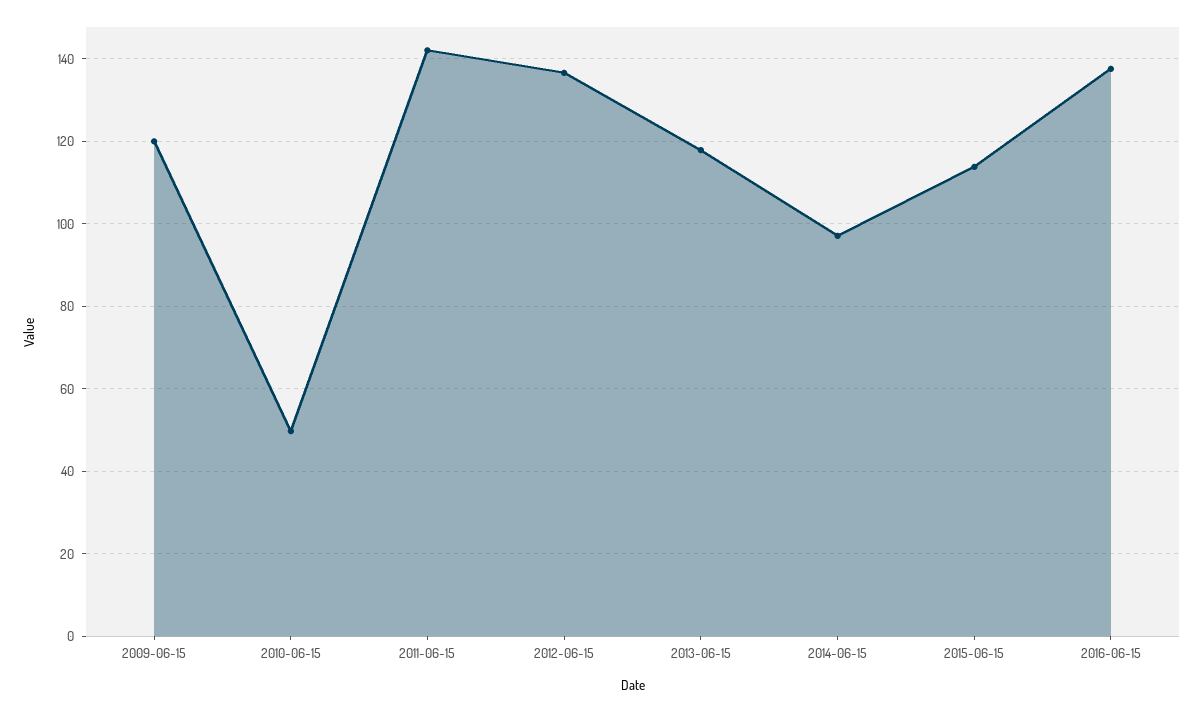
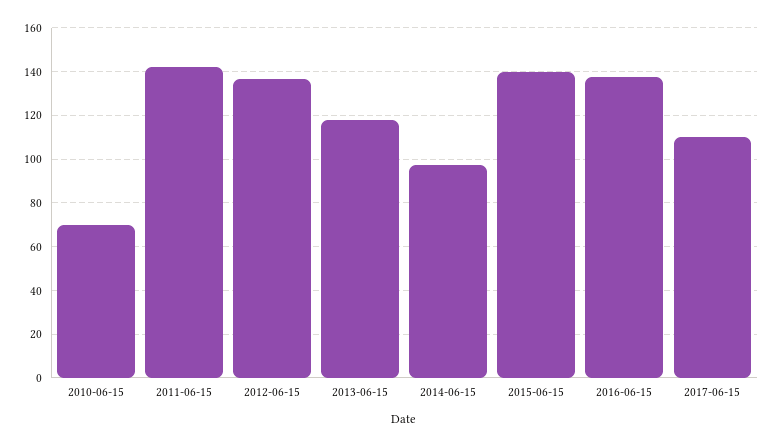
2009-06-15: 120 -> none
2010-06-15: 50 -> 70
2015-06-15: 114 -> 140
2017-06-15: none -> 110

